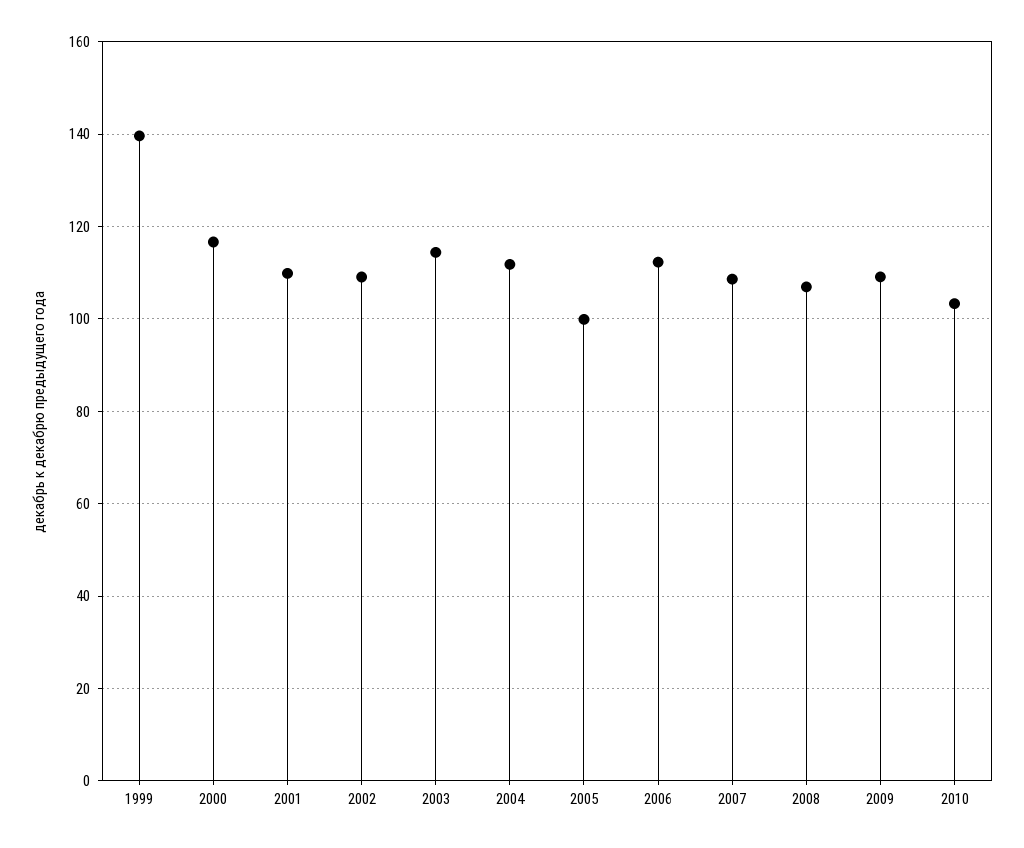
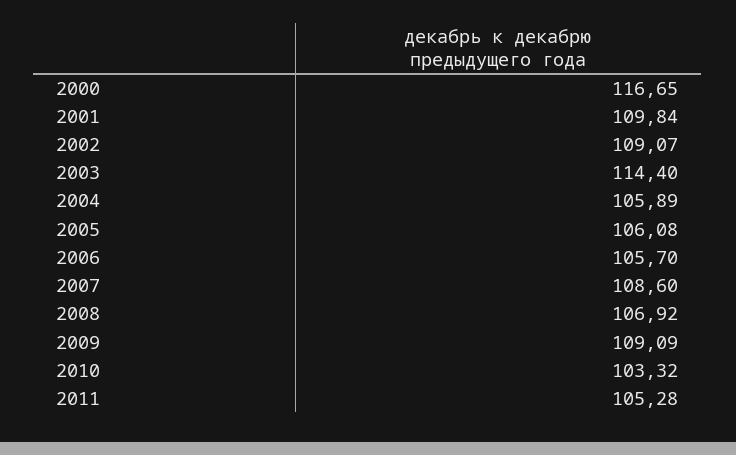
1999: 140 -> none
2004: 112 -> 105.89
2005: 100 -> 106.08
2006: 112 -> 105.7
2011: none -> 105.28

